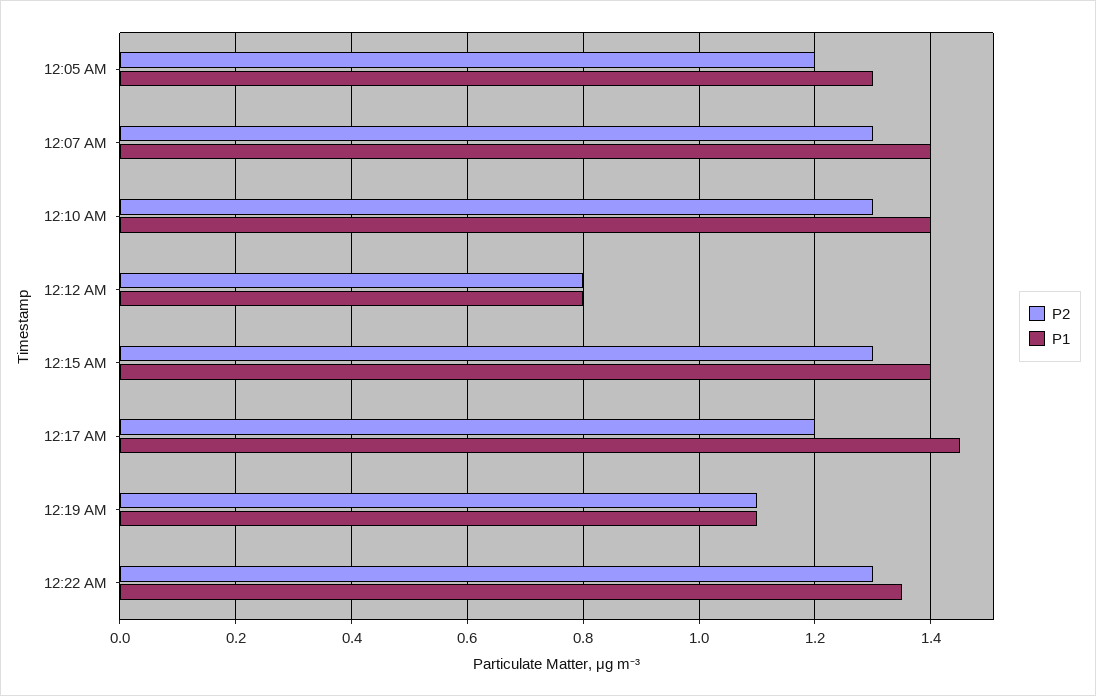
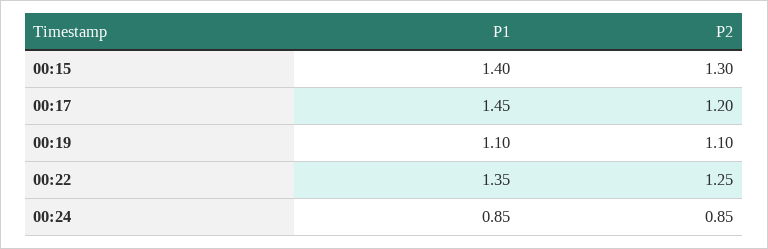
P2, 12:05 AM: 1.2 -> none
P1, 12:05 AM: 1.3 -> none
P2, 12:07 AM: 1.3 -> none
P1, 12:07 AM: 1.4 -> none
P2, 12:10 AM: 1.3 -> none
P1, 12:10 AM: 1.4 -> none
P2, 12:12 AM: 0.8 -> none
P1, 12:12 AM: 0.8 -> none
P2, 12:22 AM: 1.3 -> 1.25
P1, 00:24: none -> 0.85
P2, 00:24: none -> 0.85

